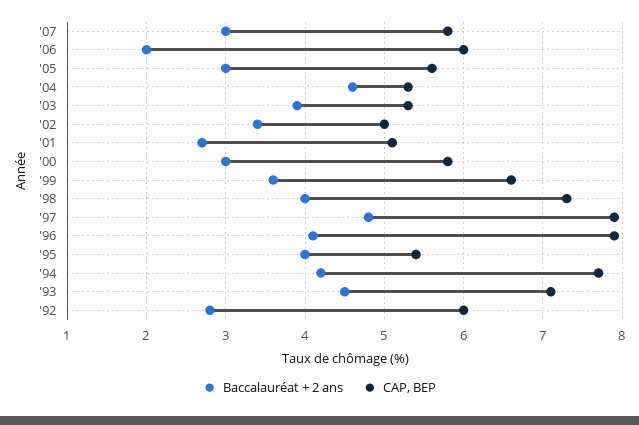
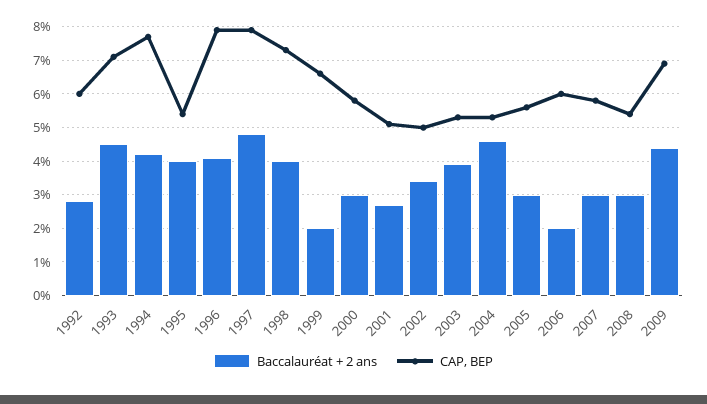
Baccalauréat + 2 ans, '99: 3.6 -> 2
Baccalauréat + 2 ans, 2008: none -> 3
CAP, BEP, 2008: none -> 5.5
Baccalauréat + 2 ans, 2009: none -> 4.5
CAP, BEP, 2009: none -> 7

